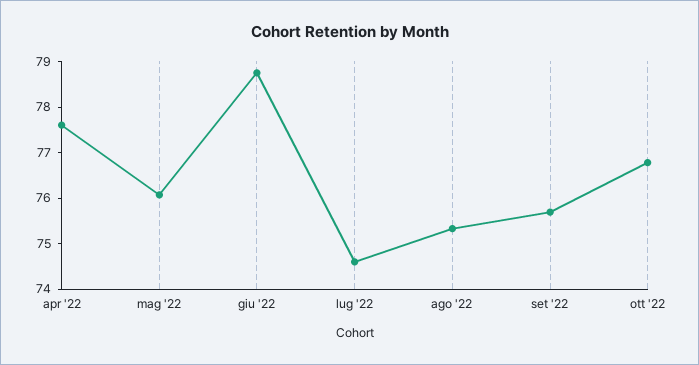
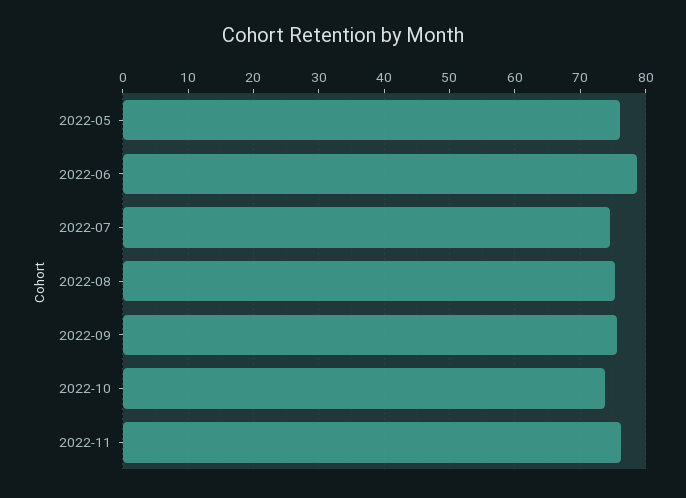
apr '22: 77.6 -> none
ott '22: 76.8 -> 74
2022-11: none -> 76

